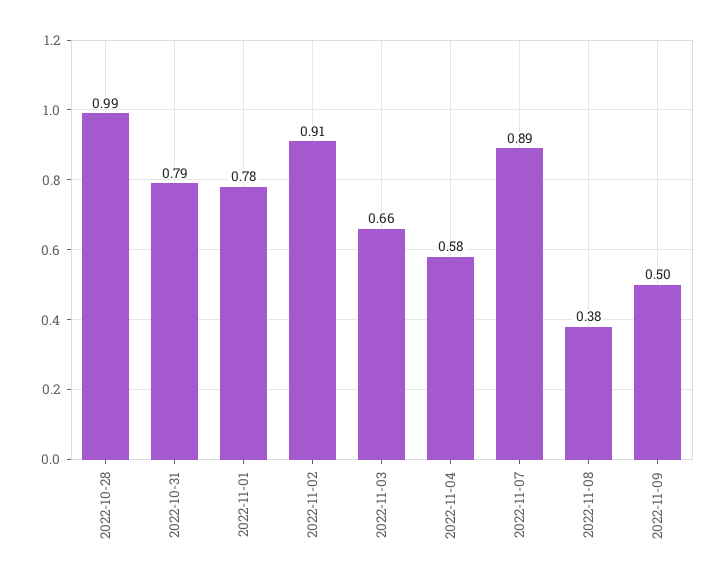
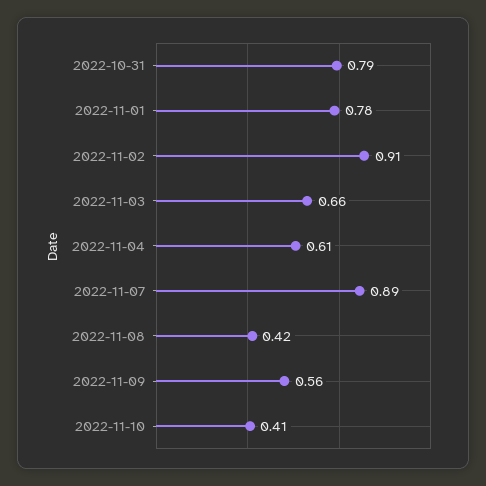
2022-10-28: 0.99 -> none
2022-11-04: 0.58 -> 0.61
2022-11-08: 0.38 -> 0.42
2022-11-09: 0.5 -> 0.56
2022-11-10: none -> 0.41

